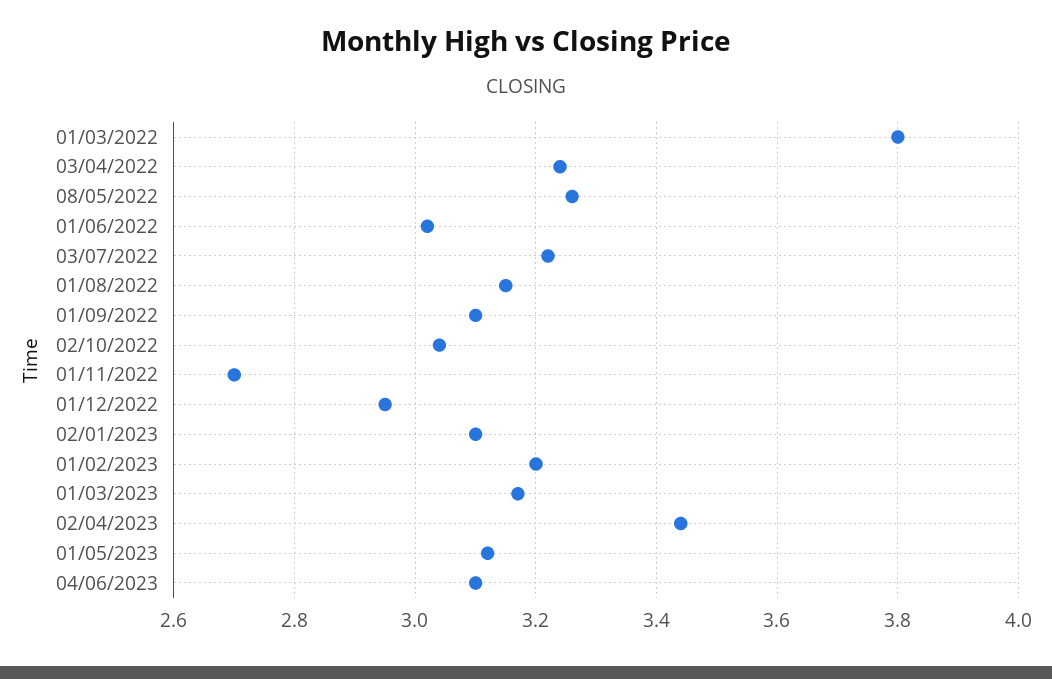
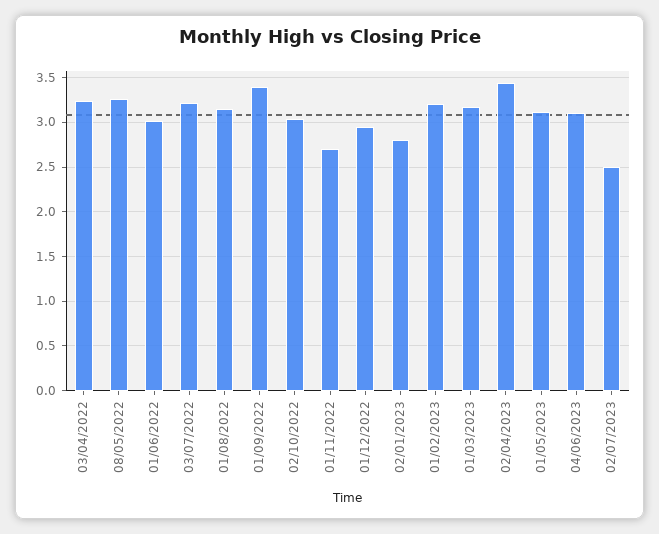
01/03/2022: 3.8 -> none
01/09/2022: 3.1 -> 3.4
02/01/2023: 3.1 -> 2.8
02/07/2023: none -> 2.5

